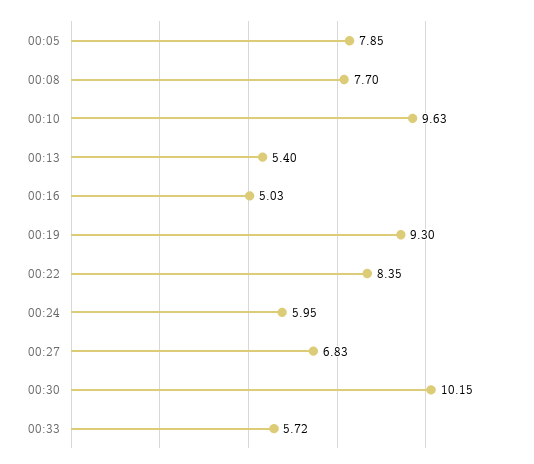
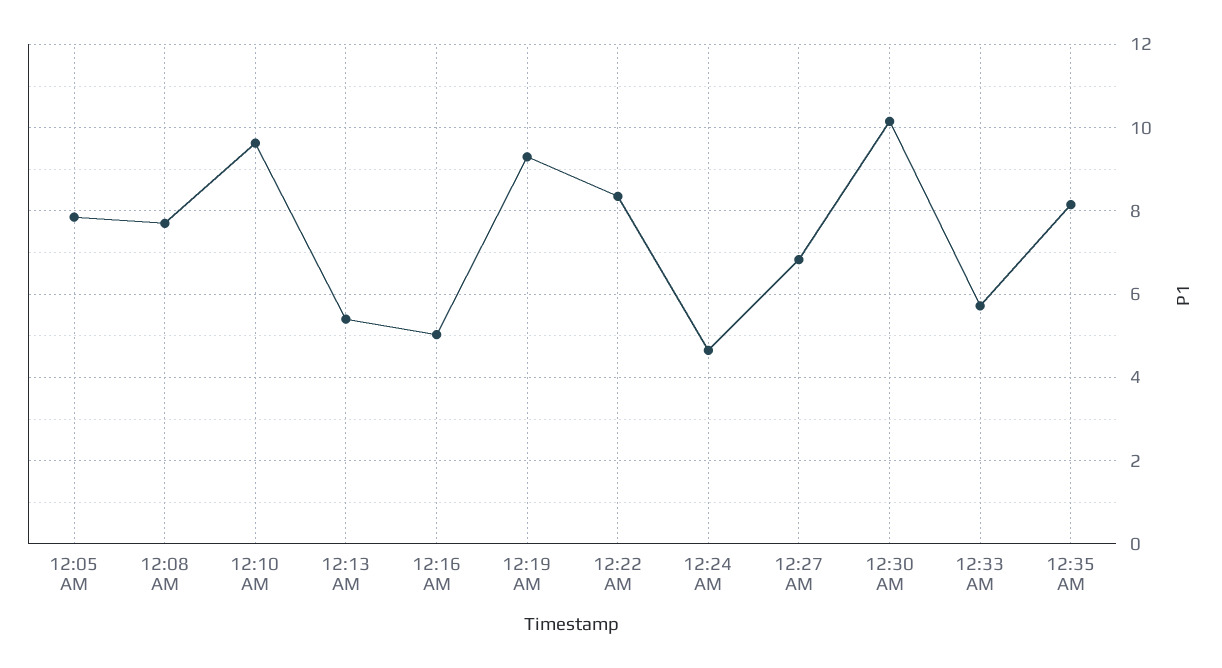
00:24: 5.95 -> 4.6
12:35 AM: none -> 8.2

